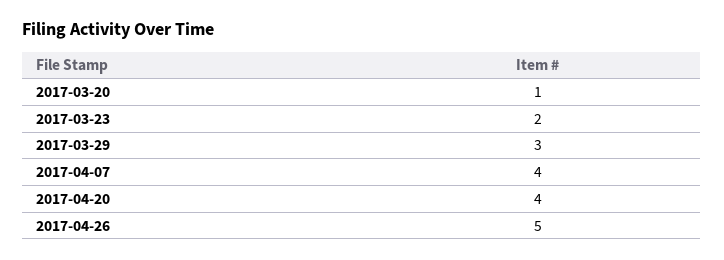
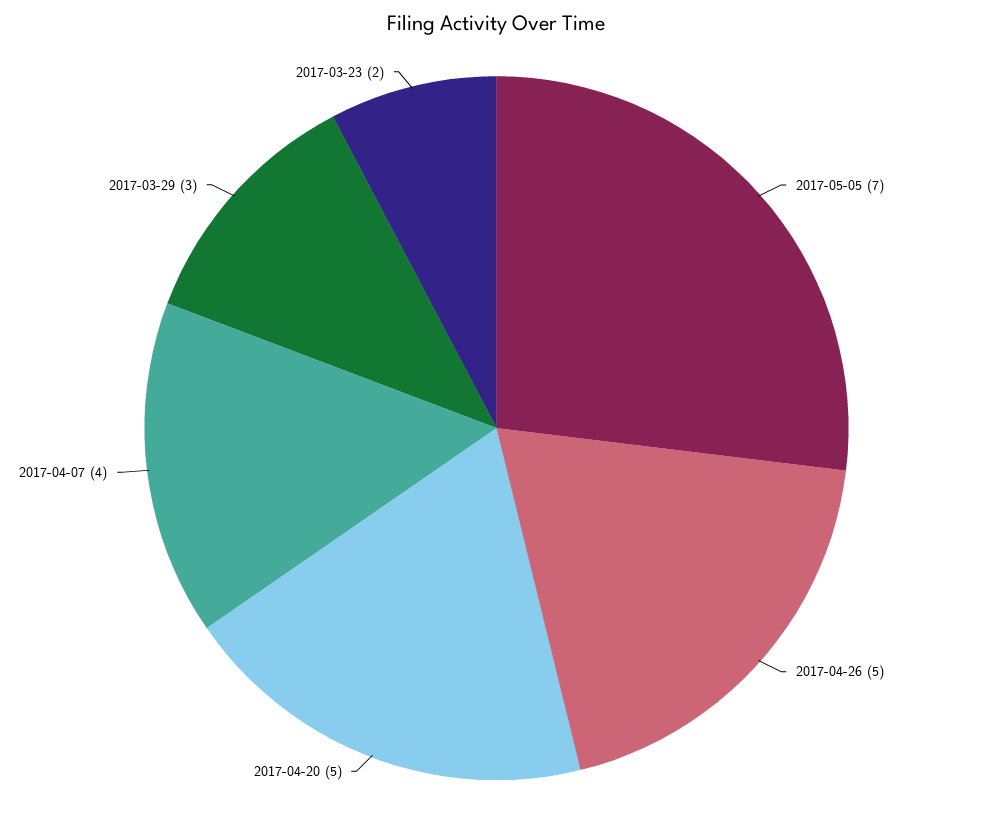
2017-03-20: 1 -> none
2017-04-20: 4 -> 5
2017-05-05: none -> 7

